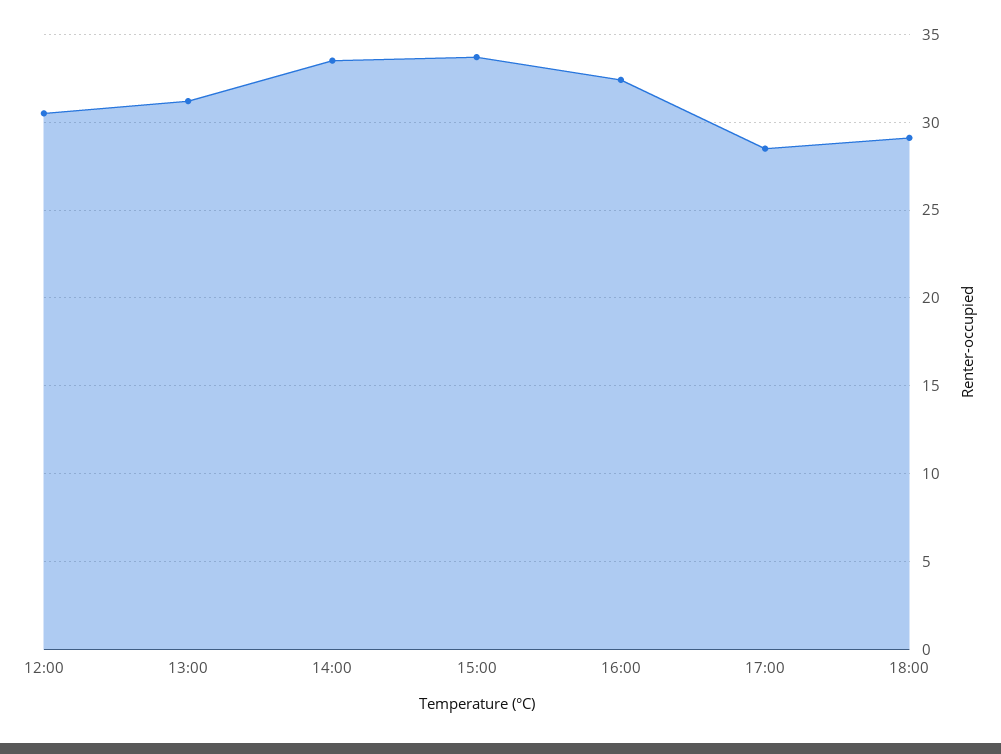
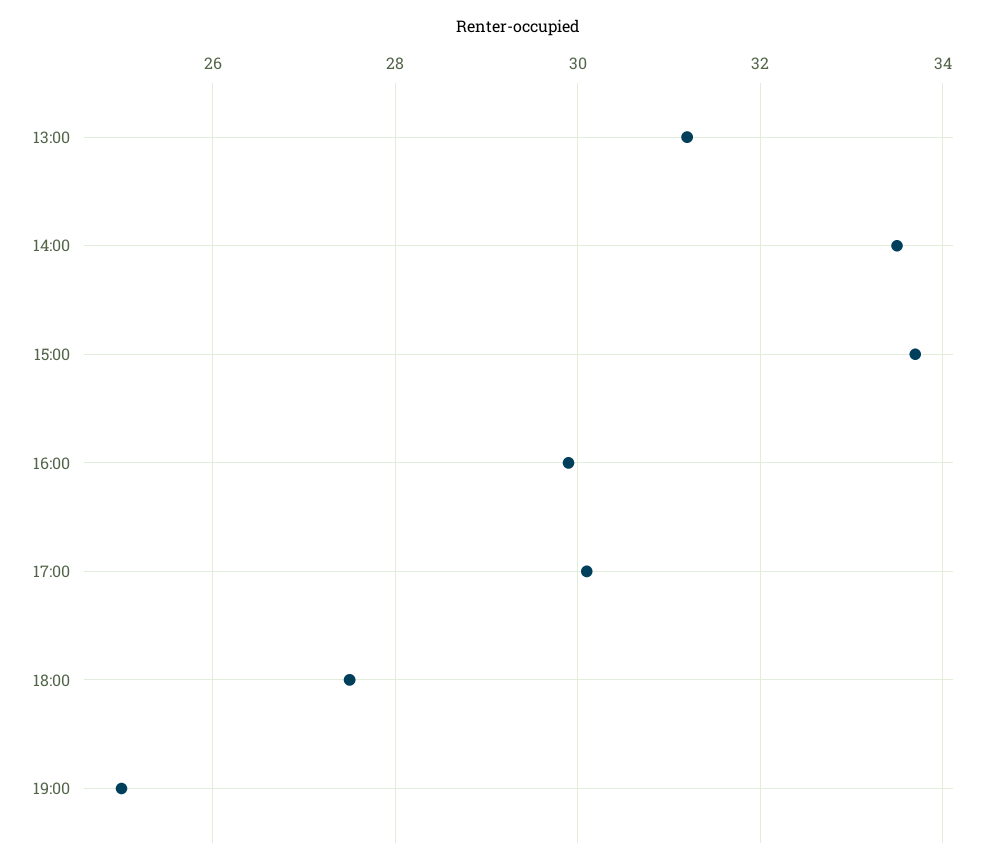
12:00: 30.5 -> none
16:00: 32.5 -> 30
17:00: 28.5 -> 30
18:00: 29 -> 27.5
19:00: none -> 25

